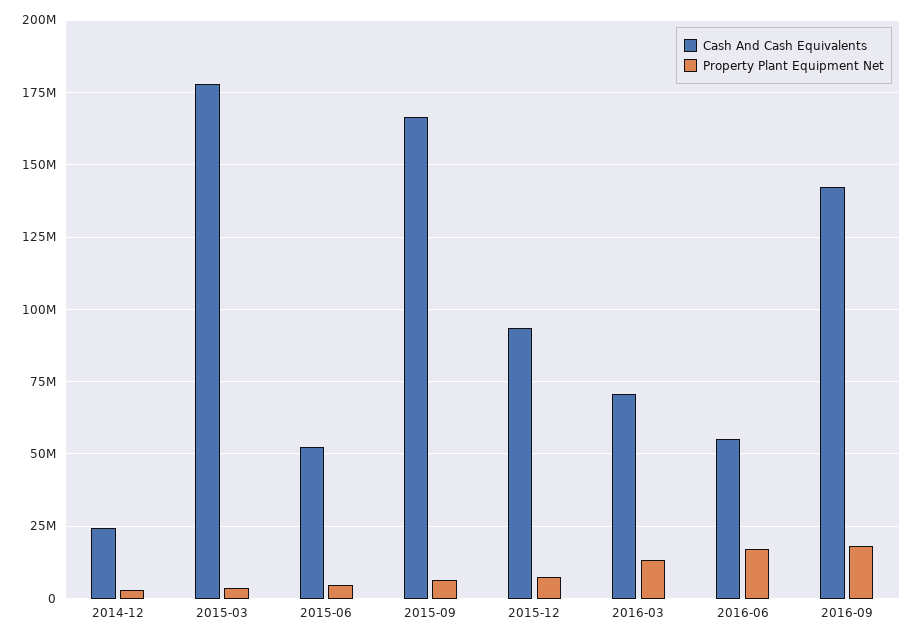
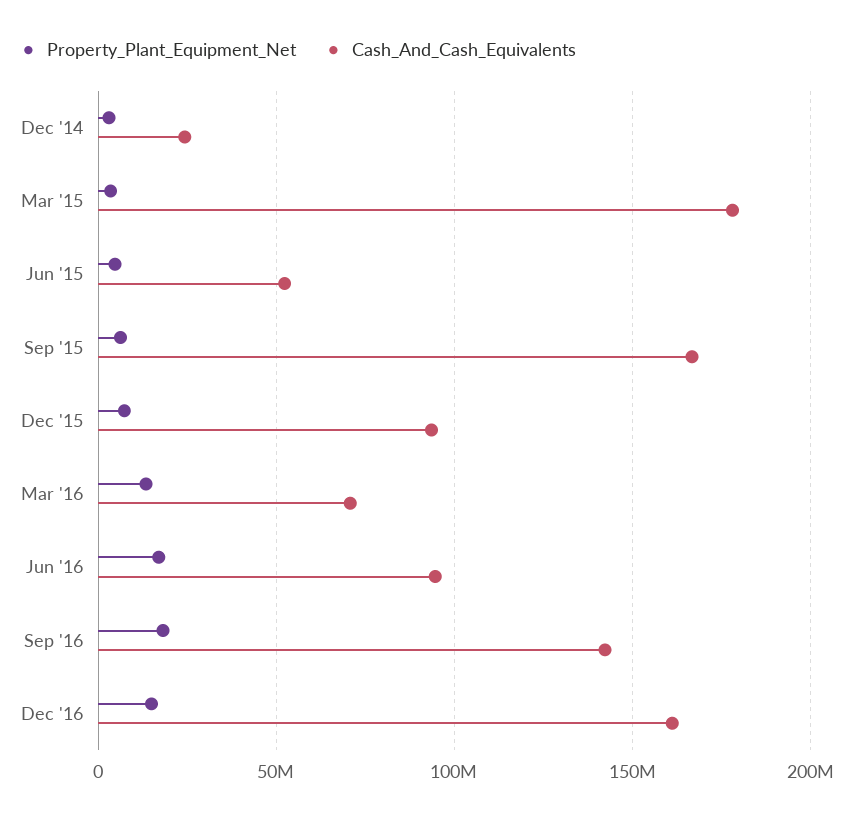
Cash And Cash Equivalents, 2016-06: 55000000 -> 95000000
Property Plant Equipment Net, Dec '16: none -> 15000000
Cash And Cash Equivalents, Dec '16: none -> 160000000

